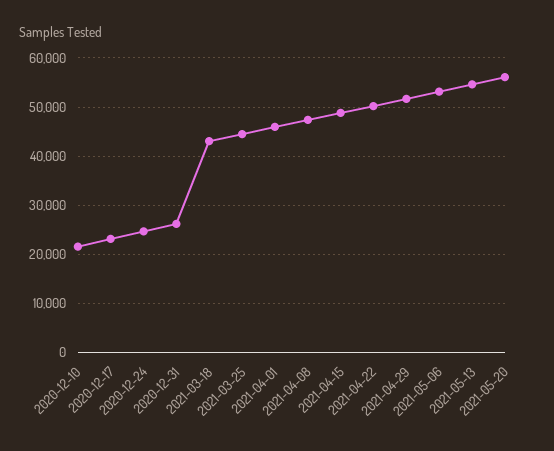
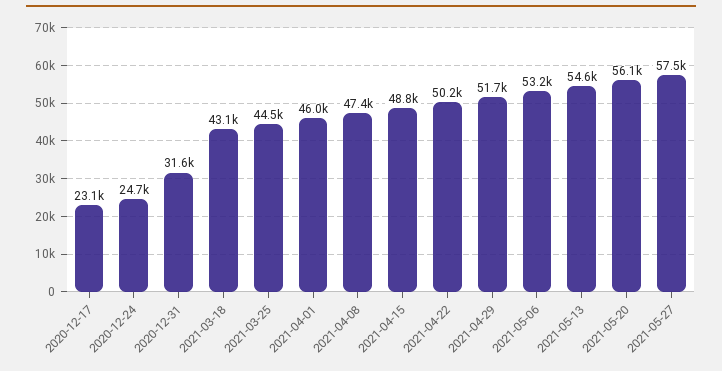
2020-12-10: 22000 -> none
2020-12-31: 26000 -> 31600
2021-05-27: none -> 57500

